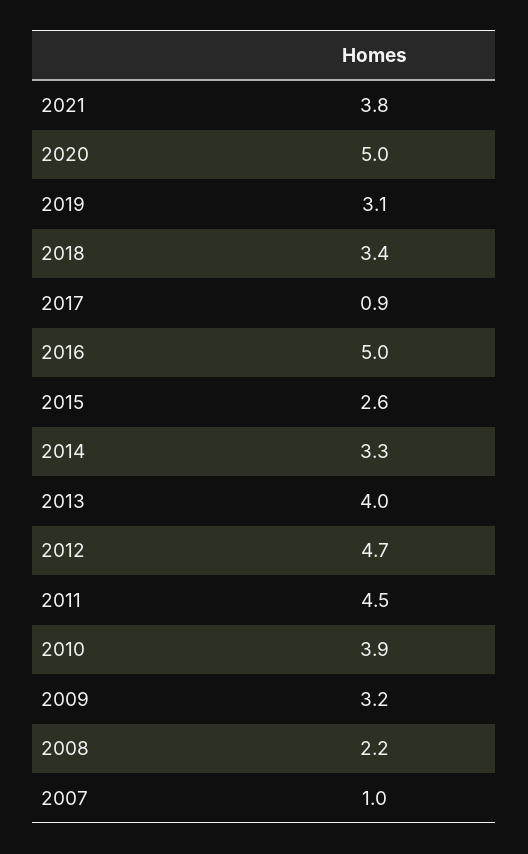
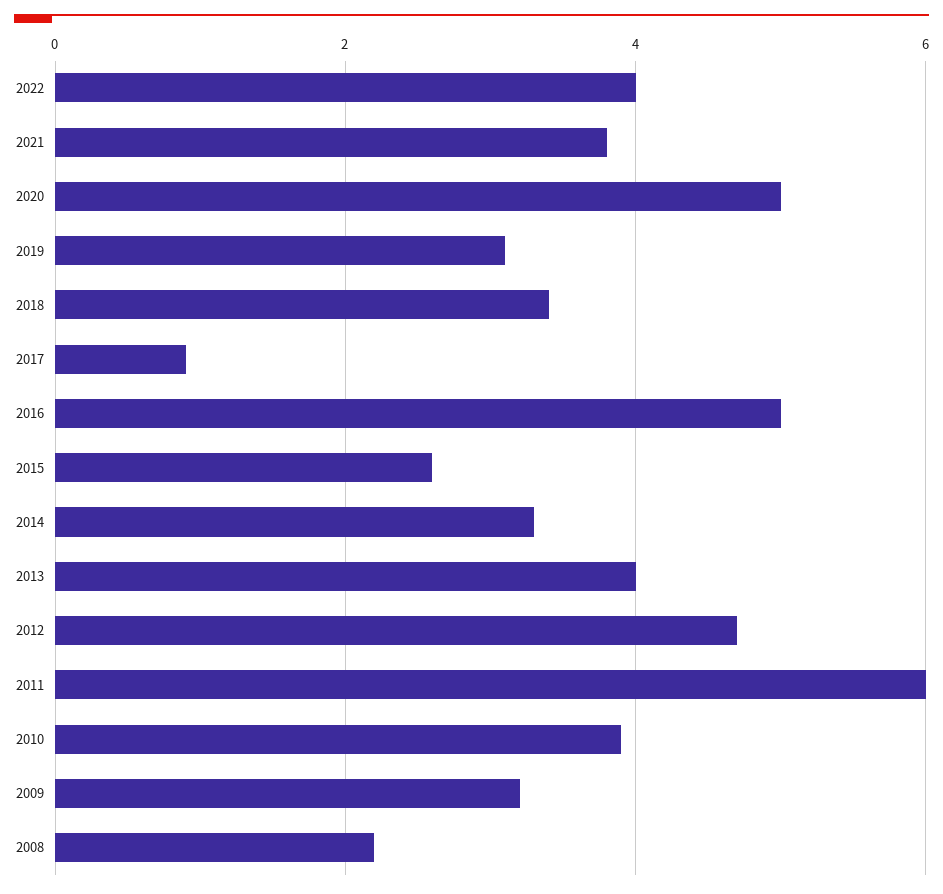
2011: 4.5 -> 6
2007: 1 -> none
2022: none -> 4

